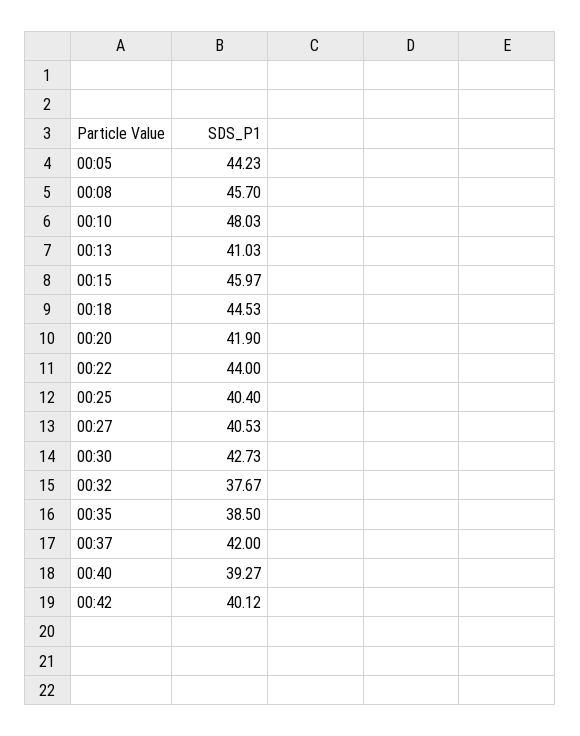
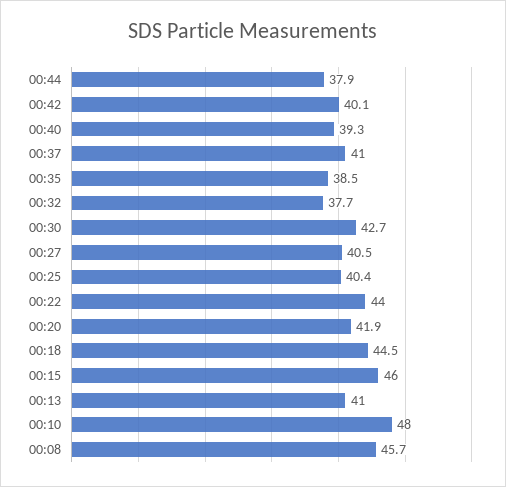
00:05: 44.23 -> none
00:37: 42 -> 41
00:44: none -> 37.9

